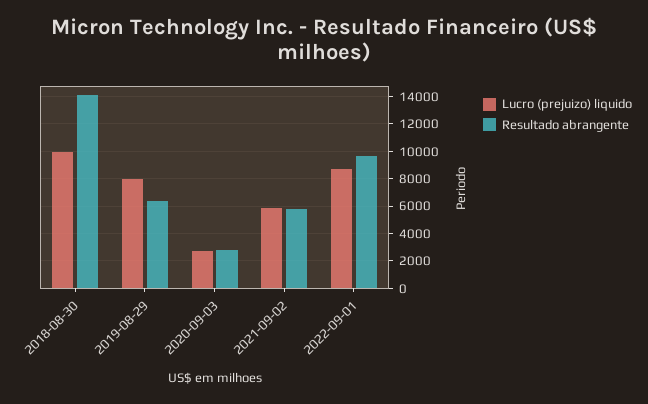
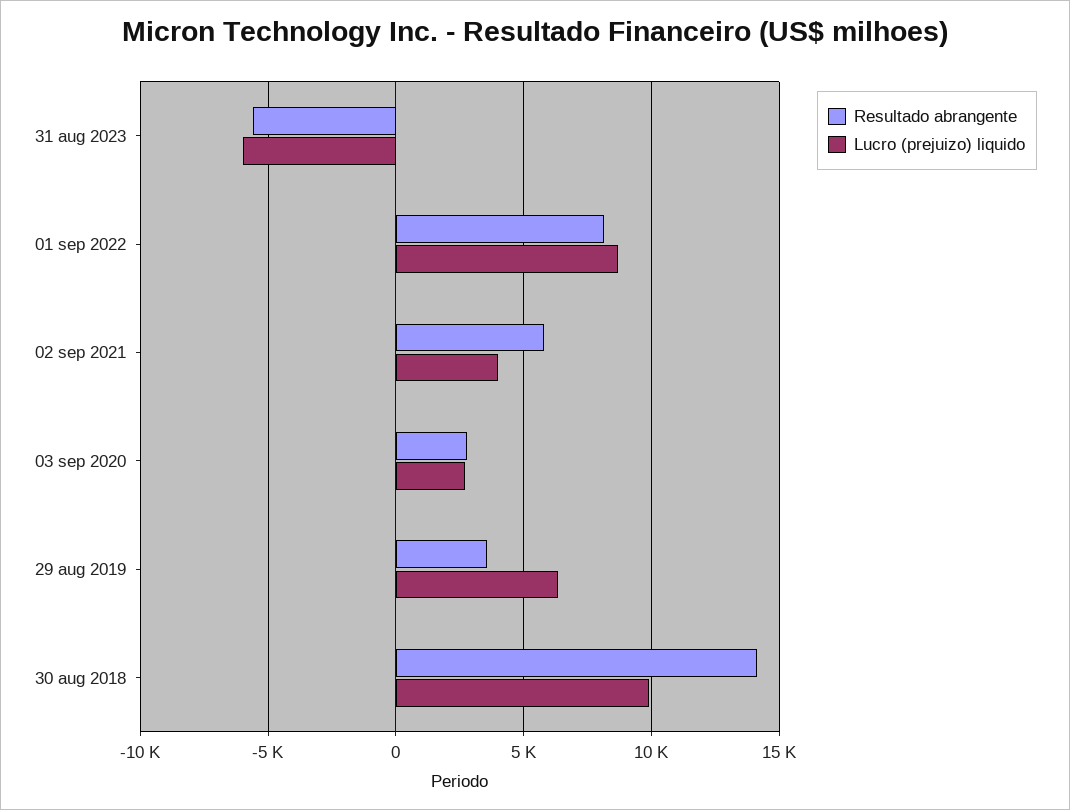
Lucro (prejuizo) liquido, 2019-08-29: 8000 -> 6500
Resultado abrangente, 2019-08-29: 6500 -> 3500
Lucro (prejuizo) liquido, 2021-09-02: 6000 -> 4000
Resultado abrangente, 2022-09-01: 9500 -> 8000
Resultado abrangente, 31 aug 2023: none -> -5500
Lucro (prejuizo) liquido, 31 aug 2023: none -> -6000

